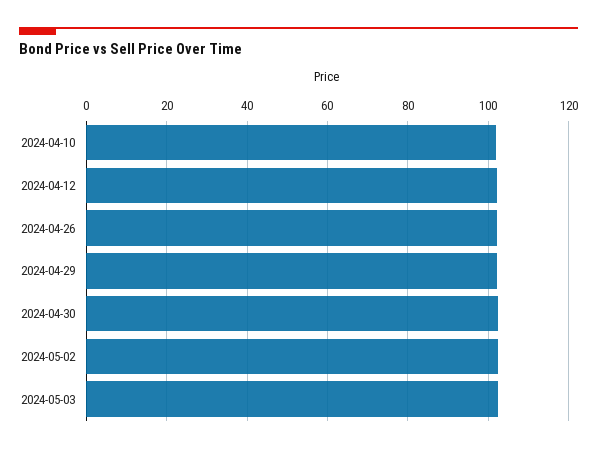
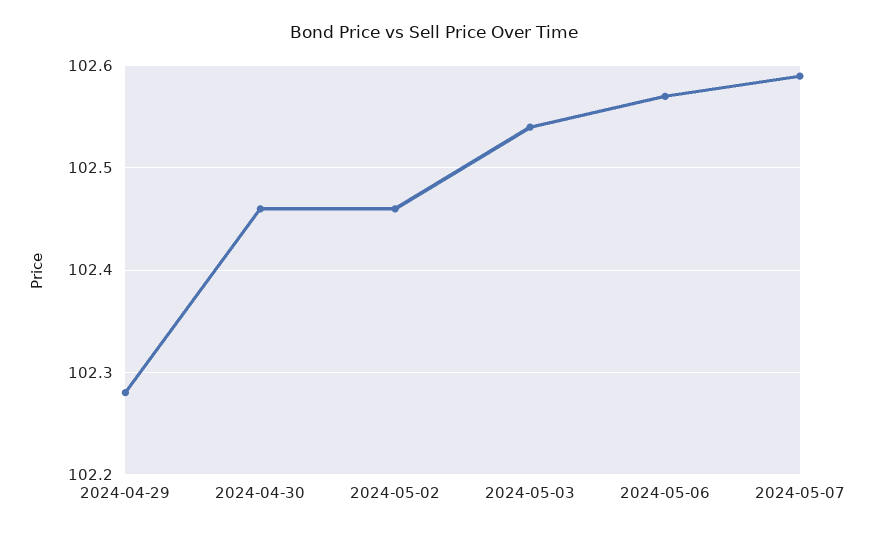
2024-04-10: 102 -> none
2024-04-12: 102 -> none
2024-04-26: 102 -> none
2024-05-06: none -> 102.57
2024-05-07: none -> 102.59

